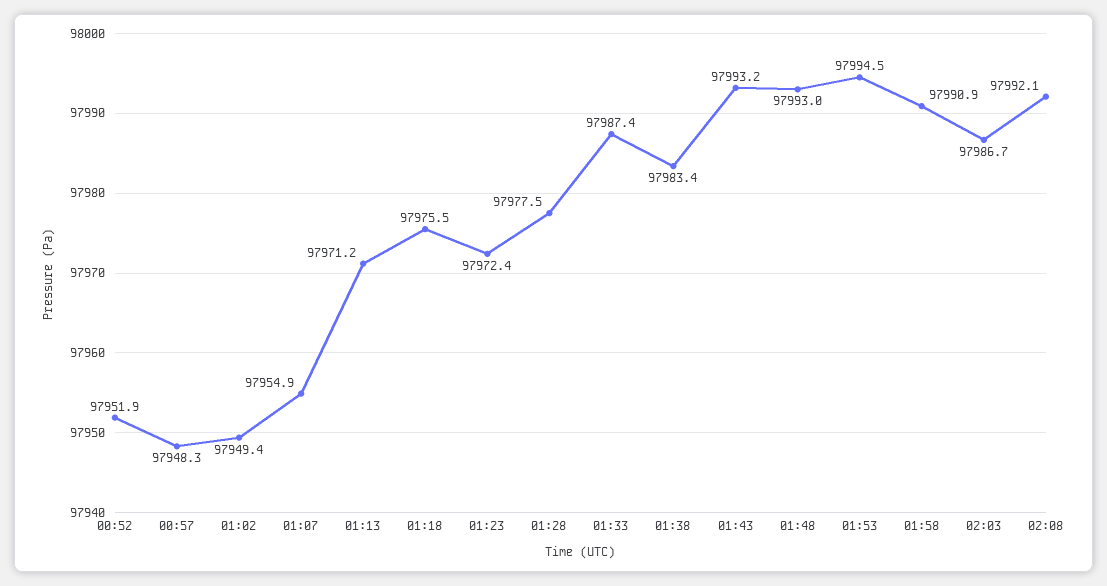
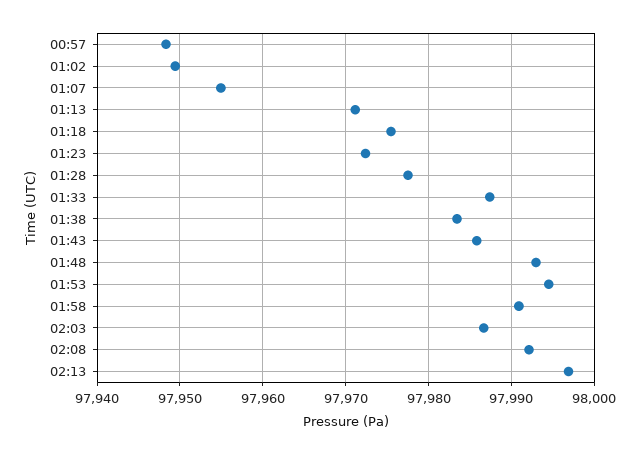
00:52: 97951.9 -> none
01:43: 97993.2 -> 97986
02:13: none -> 97997

